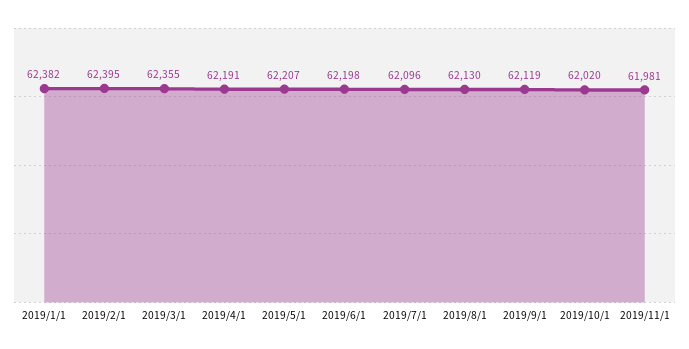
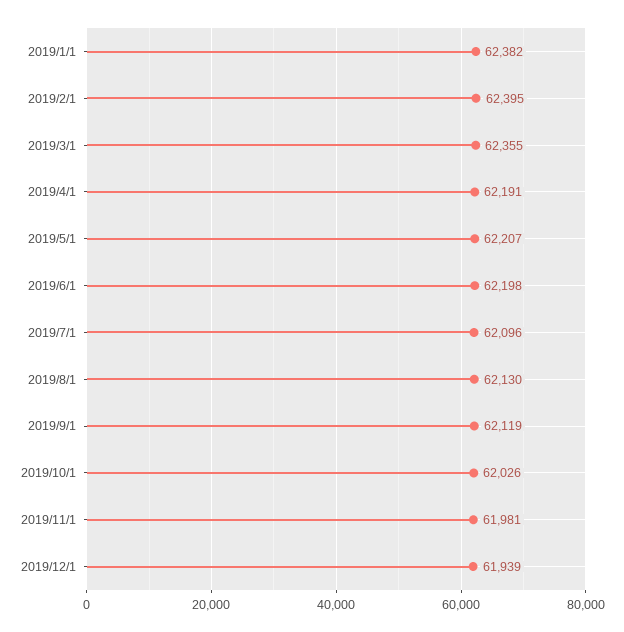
2019/10/1: 62020 -> 62026
2019/12/1: none -> 61939

